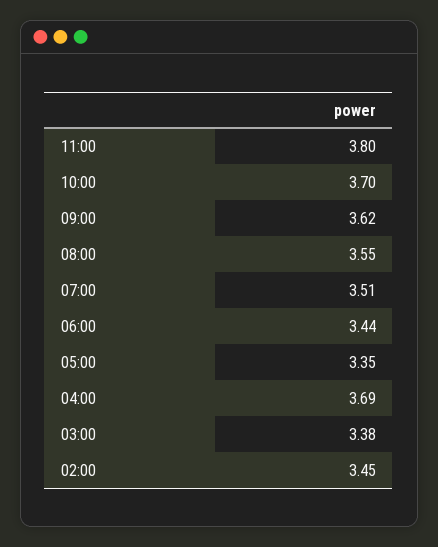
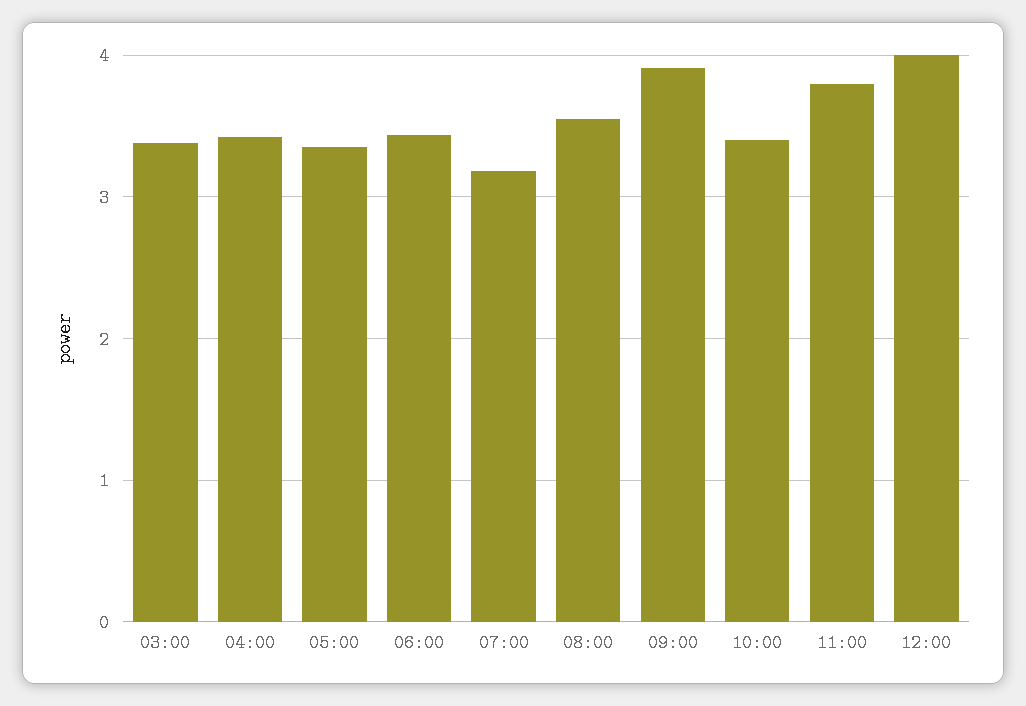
10:00: 3.7 -> 3.4
09:00: 3.62 -> 3.9
07:00: 3.51 -> 3.2
04:00: 3.69 -> 3.4
02:00: 3.45 -> none
12:00: none -> 4

